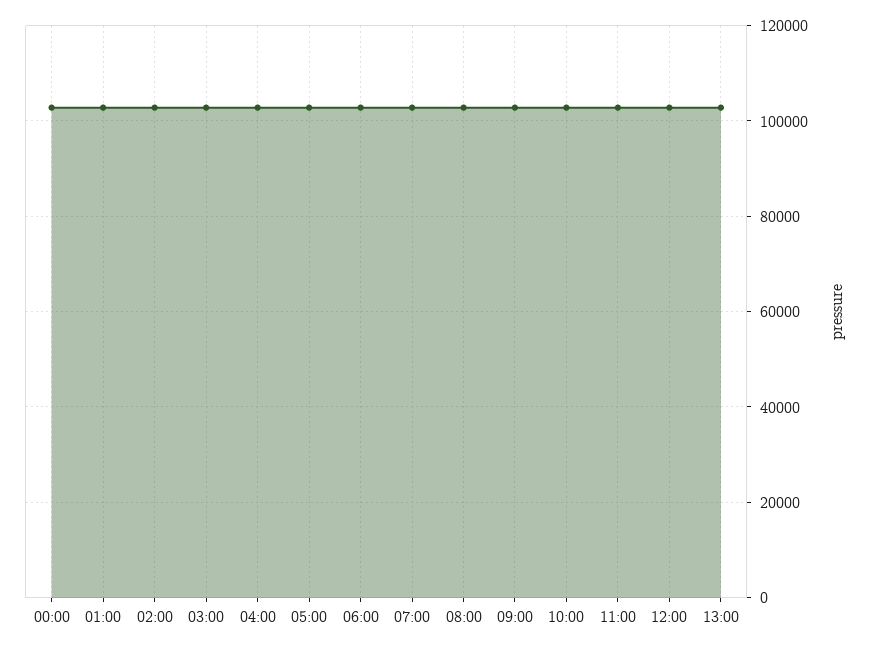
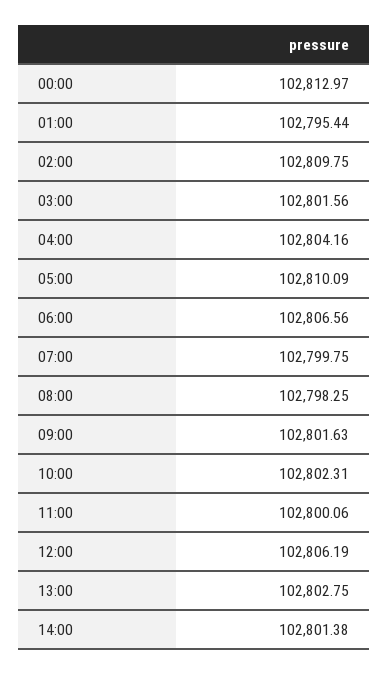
14:00: none -> 102801.38

